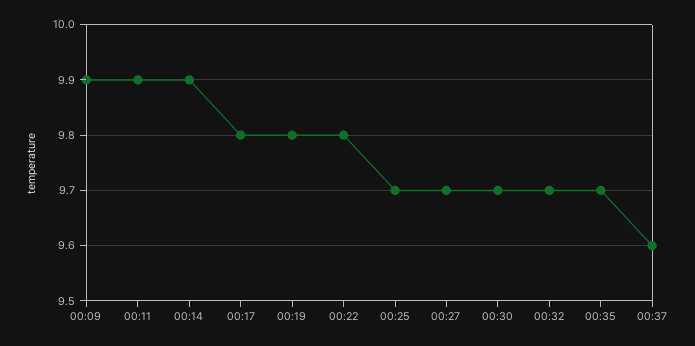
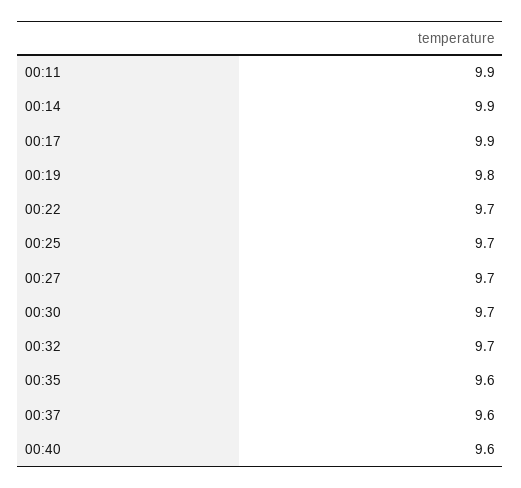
00:09: 9.9 -> none
00:17: 9.8 -> 9.9
00:22: 9.8 -> 9.7
00:35: 9.7 -> 9.6
00:40: none -> 9.6

